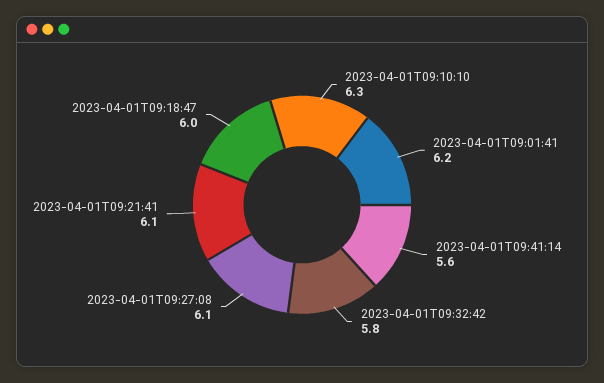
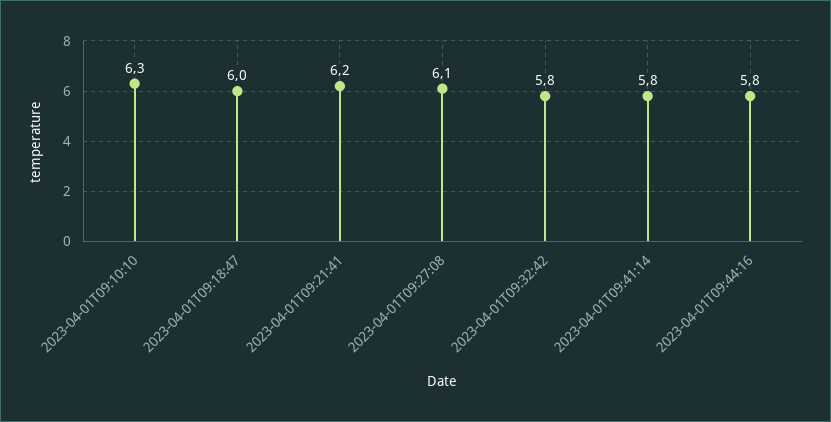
2023-04-01T09:01:41: 6.2 -> none
2023-04-01T09:41:14: 5.6 -> 5.8
2023-04-01T09:21:41: 6.1 -> 6.2
2023-04-01T09:44:16: none -> 5.8

